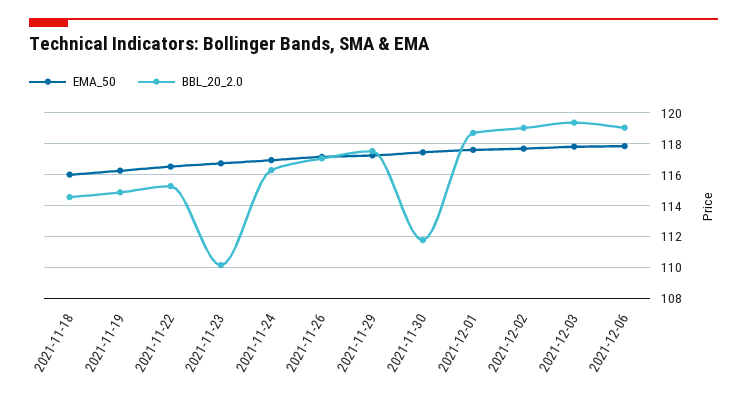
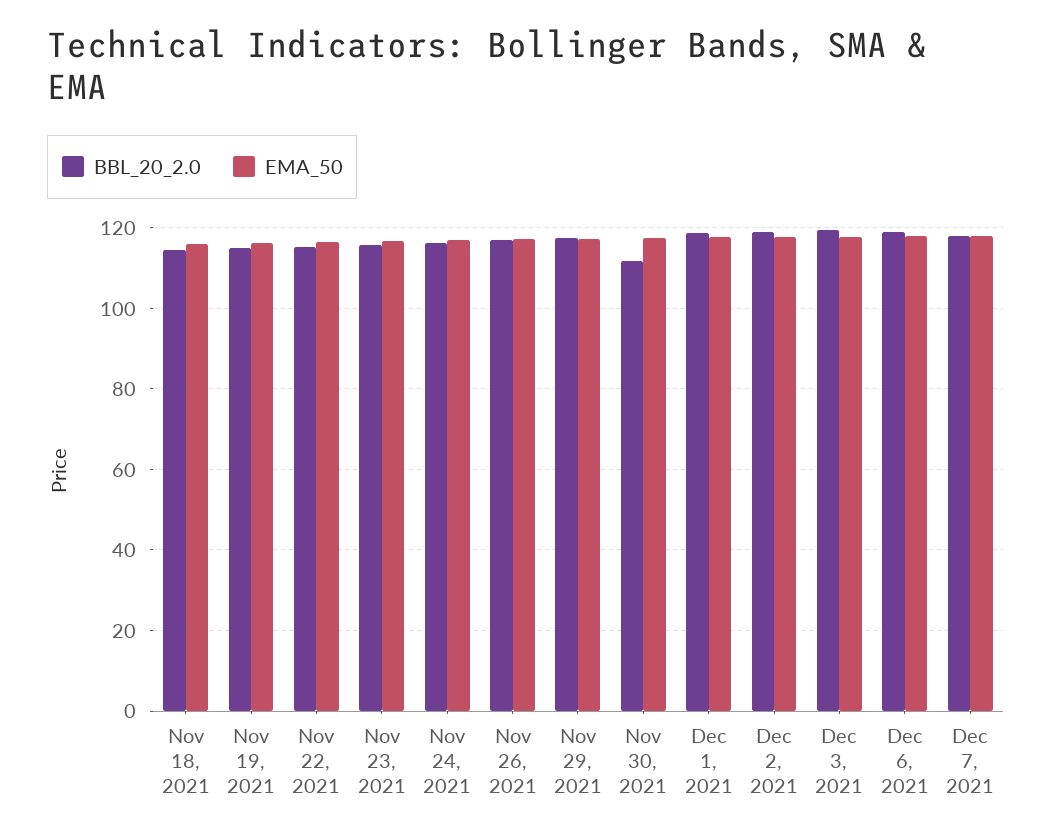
BBL_20_2.0, 2021-11-23: 110 -> 116
BBL_20_2.0, Dec 7, 2021: none -> 118
EMA_50, Dec 7, 2021: none -> 118

